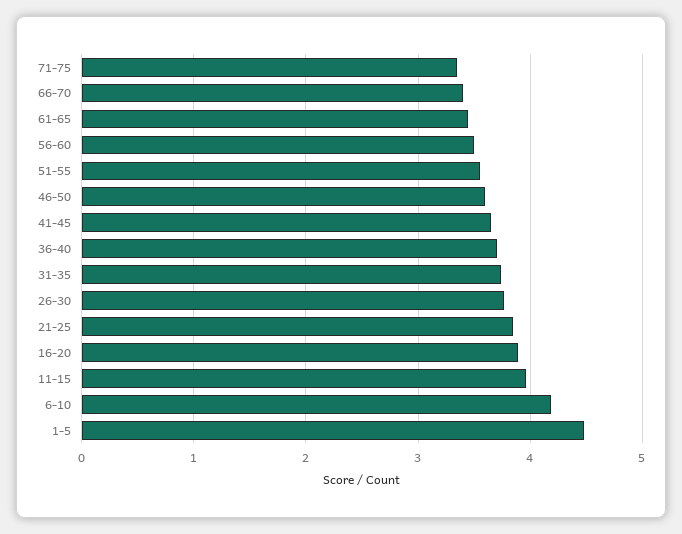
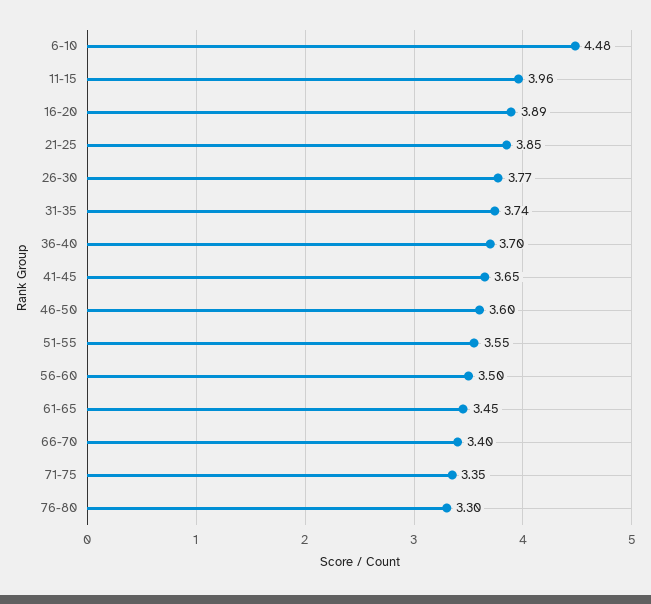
6-10: 4.2 -> 4.48
1-5: 4.5 -> none
76-80: none -> 3.3

